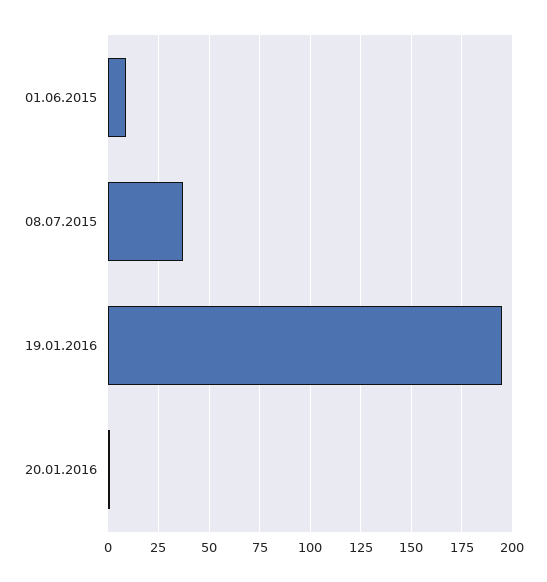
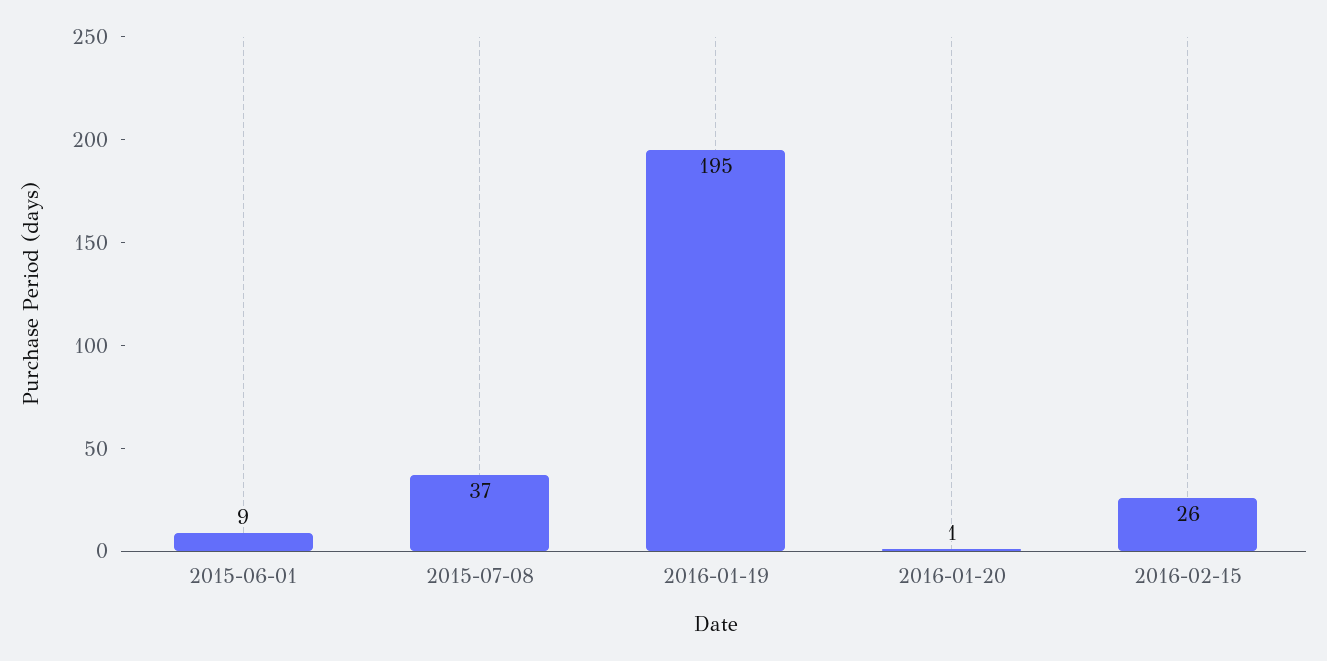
2016-02-15: none -> 26

